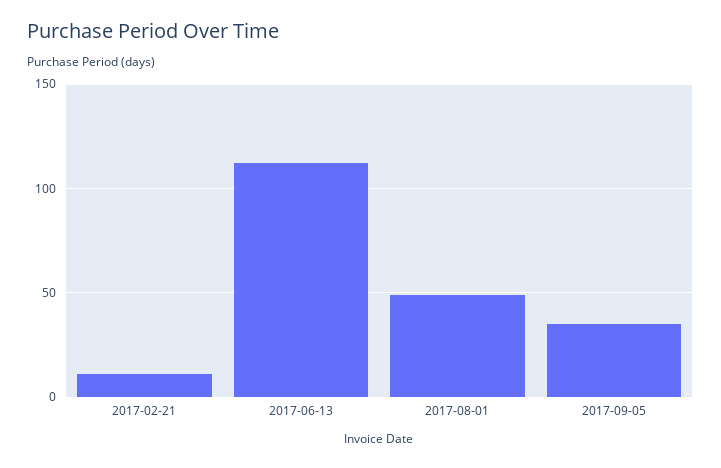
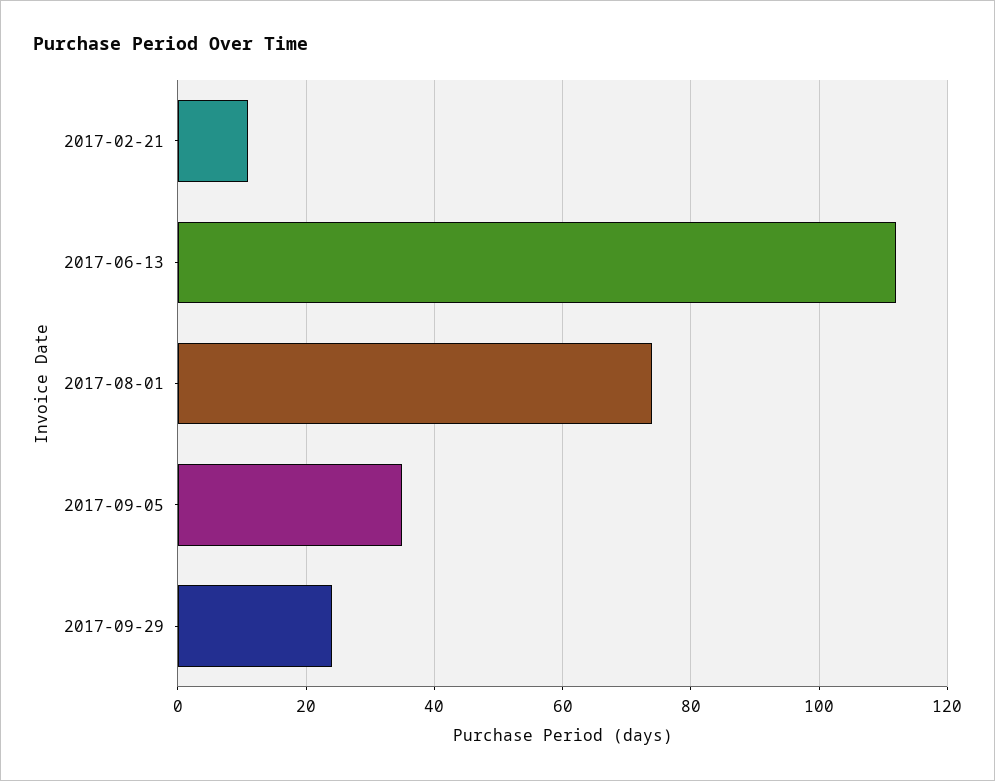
2017-08-01: 50 -> 75
2017-09-29: none -> 25

